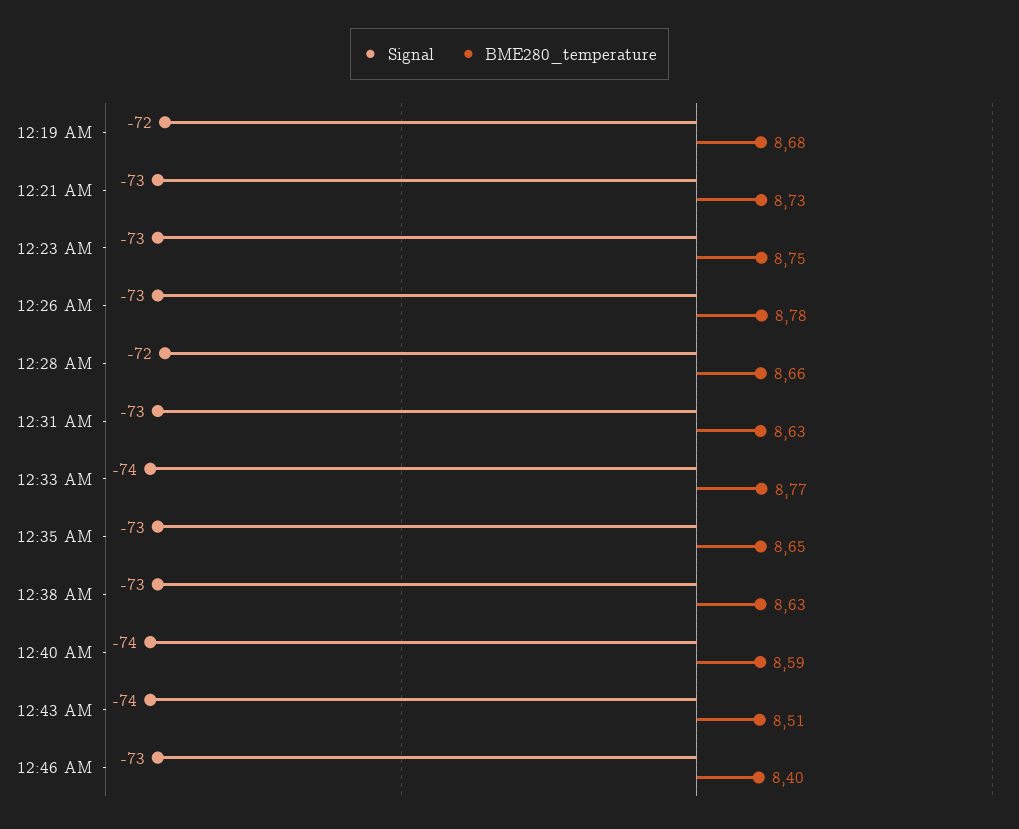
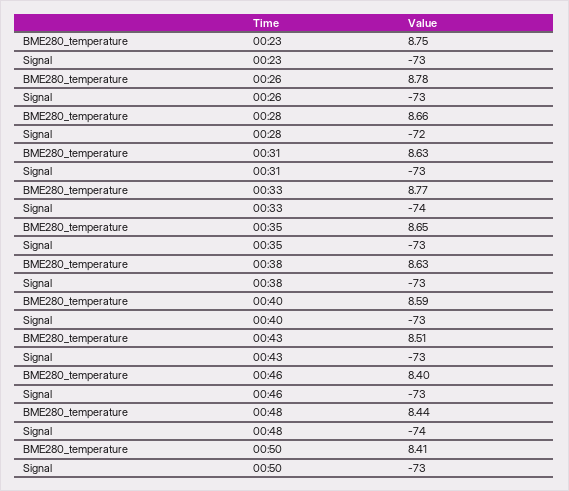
Signal, 12:19 AM: -72 -> none
BME280_temperature, 12:19 AM: 8.68 -> none
Signal, 12:21 AM: -73 -> none
BME280_temperature, 12:21 AM: 8.73 -> none
Signal, 12:40 AM: -74 -> -73
Signal, 12:43 AM: -74 -> -73
BME280_temperature, 00:48: none -> 8.44
Signal, 00:48: none -> -74
BME280_temperature, 00:50: none -> 8.41
Signal, 00:50: none -> -73

